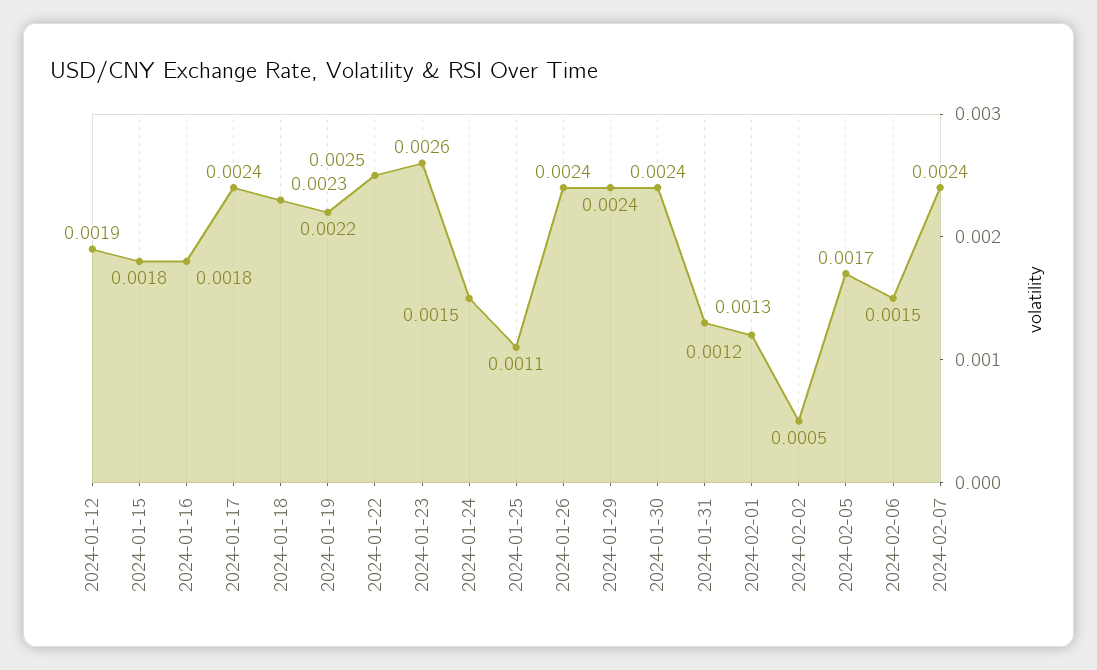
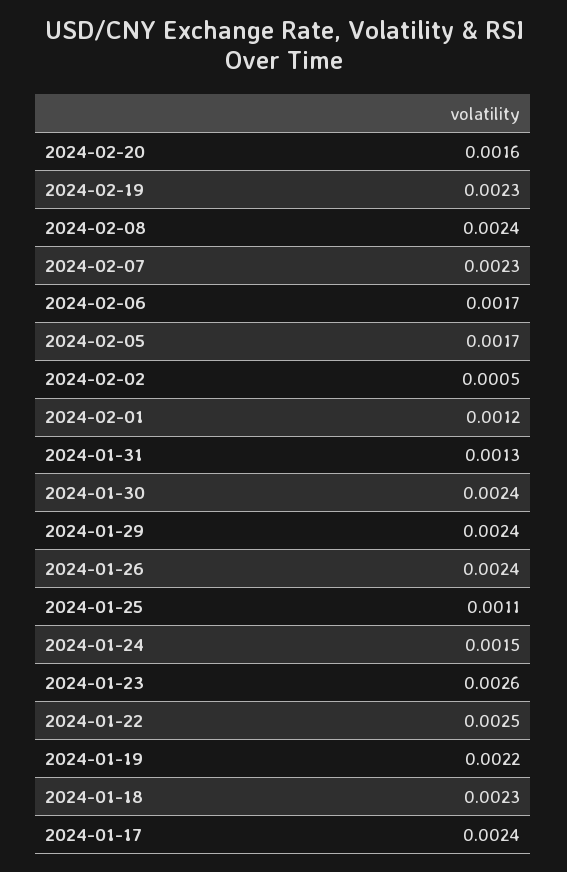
2024-01-12: 0.0019 -> none
2024-01-15: 0.0018 -> none
2024-01-16: 0.0018 -> none
2024-02-06: 0.0015 -> 0.0017
2024-02-07: 0.0024 -> 0.0023
2024-02-20: none -> 0.0016
2024-02-19: none -> 0.0023
2024-02-08: none -> 0.0024

